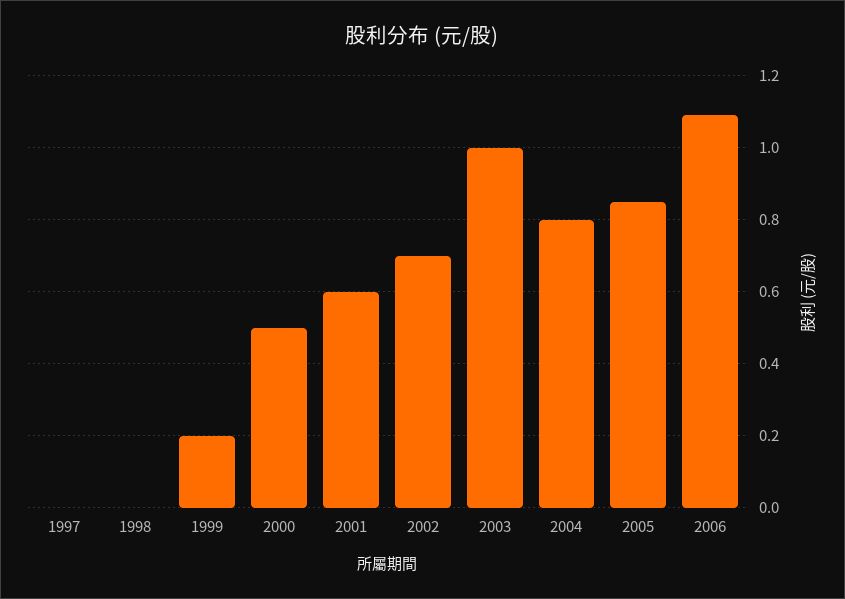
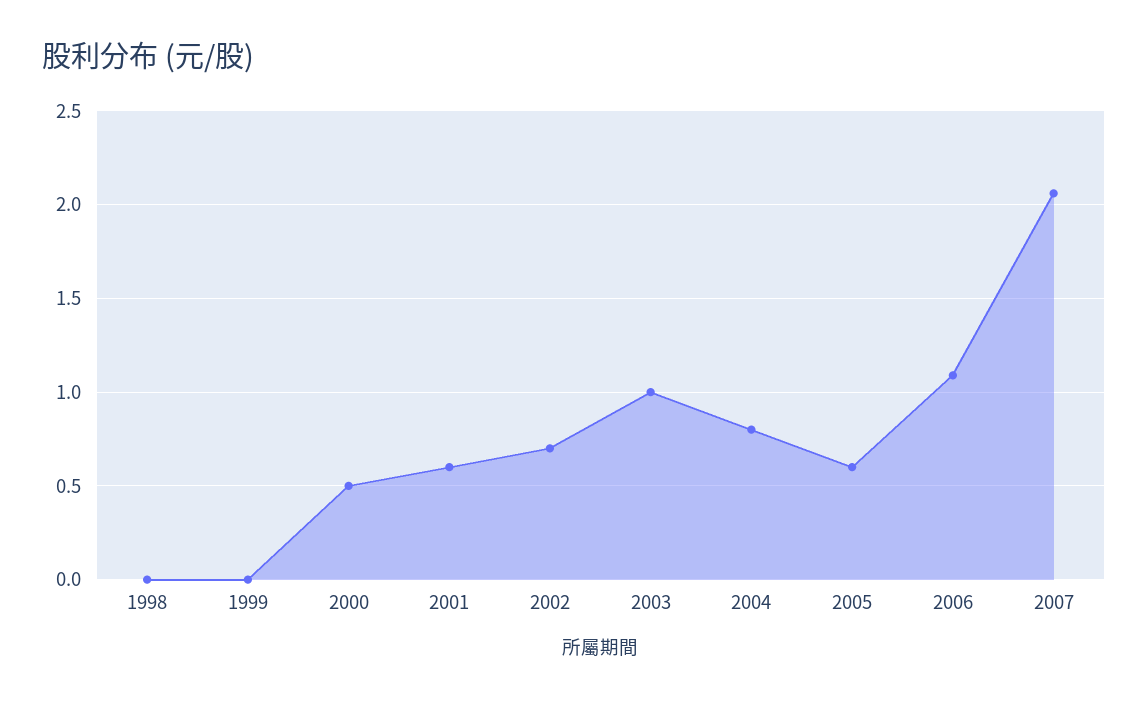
1997: 0 -> none
1999: 0.2 -> 0
2005: 0.85 -> 0.6
2007: none -> 2.05

